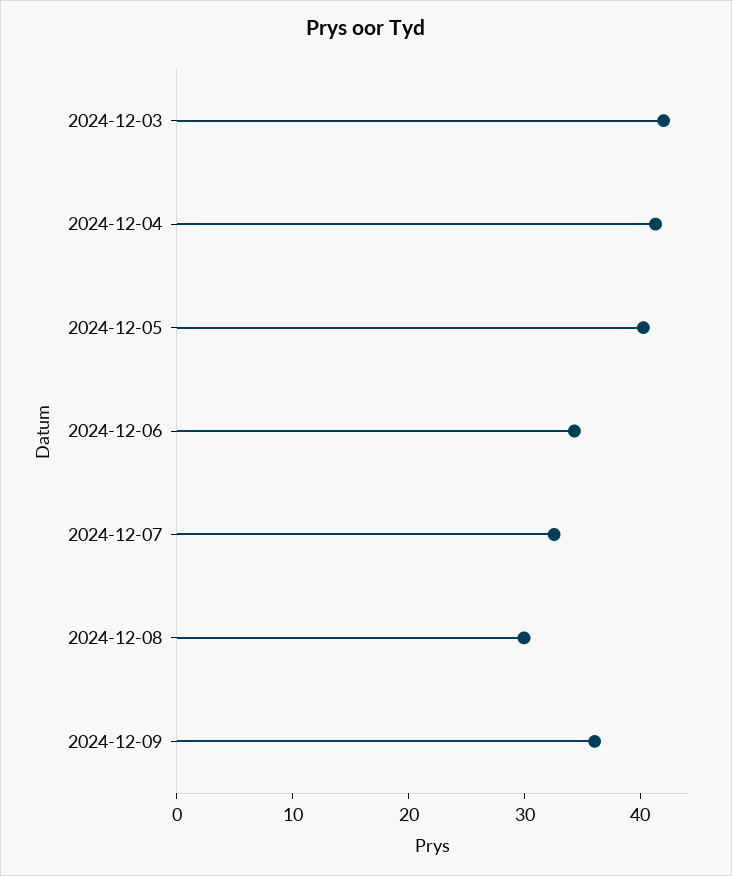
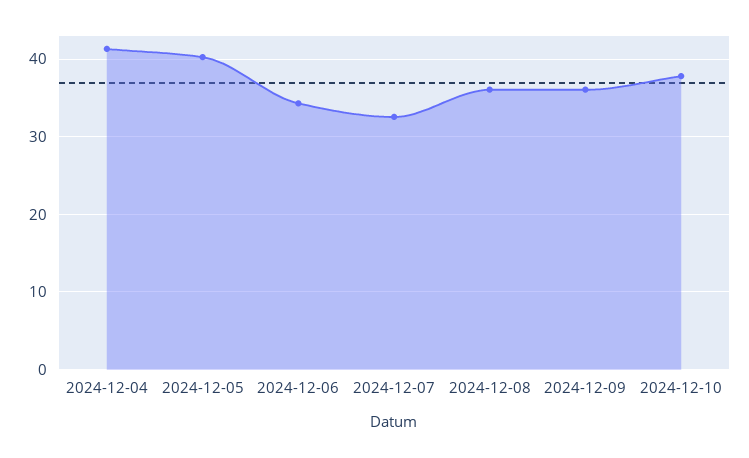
2024-12-03: 42 -> none
2024-12-08: 30 -> 36
2024-12-10: none -> 38

